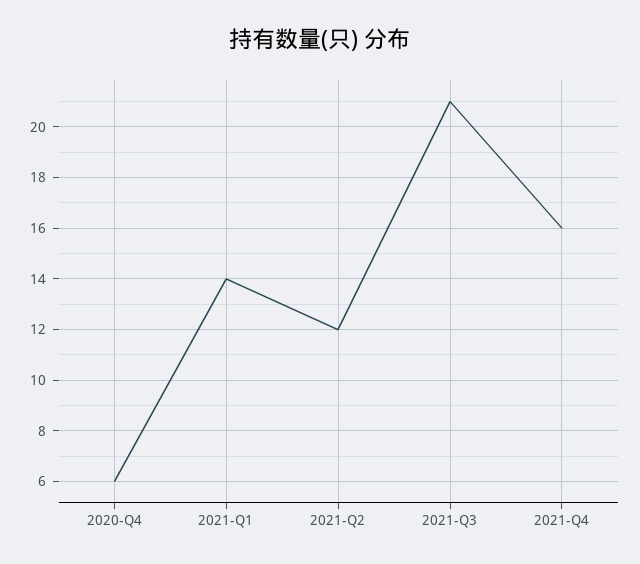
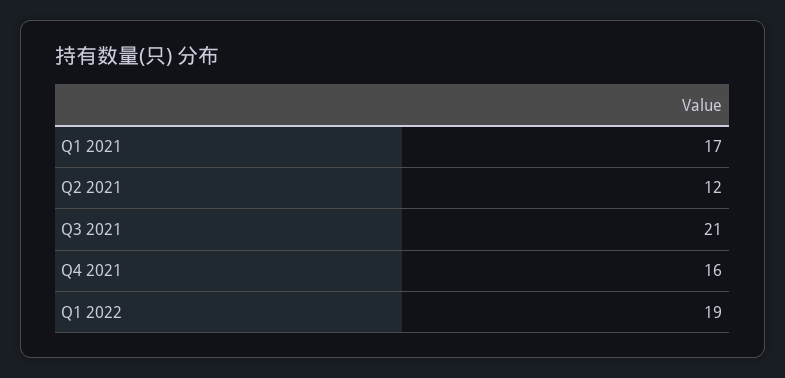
2020-Q4: 6 -> none
2021-Q1: 14 -> 17
Q1 2022: none -> 19

